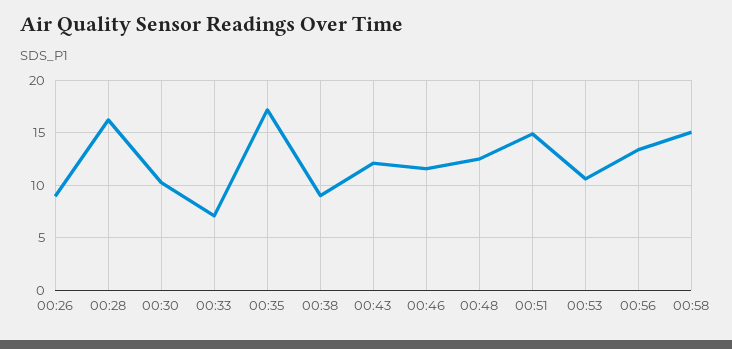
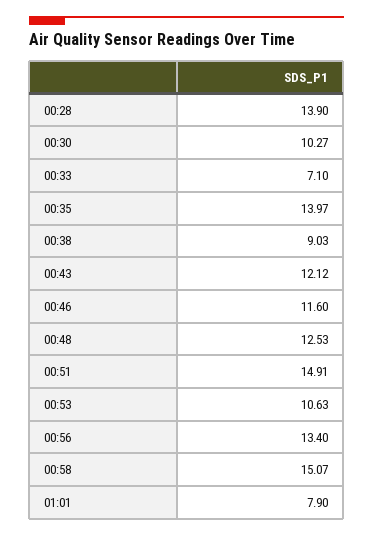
00:26: 9 -> none
00:28: 16 -> 13.9
00:35: 17 -> 13.97
01:01: none -> 7.9

